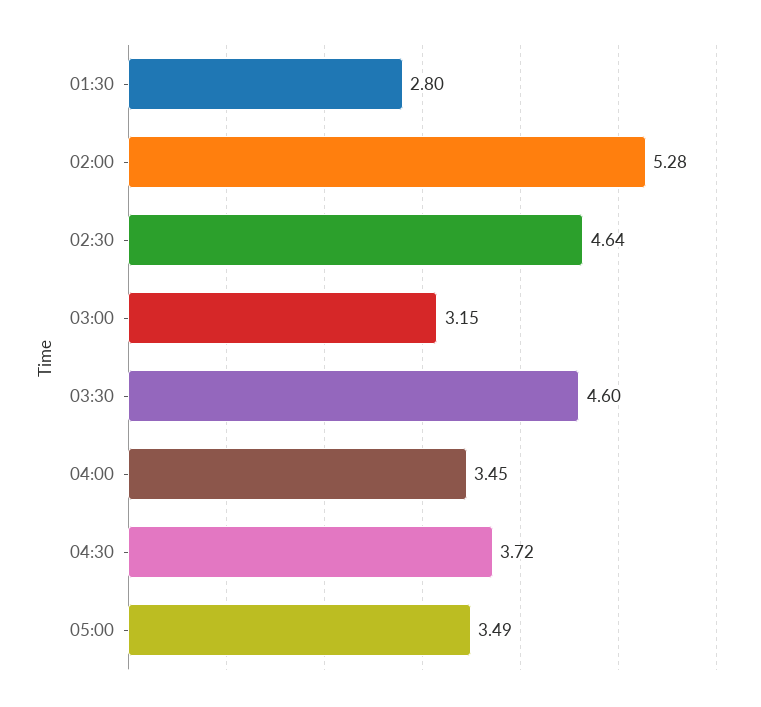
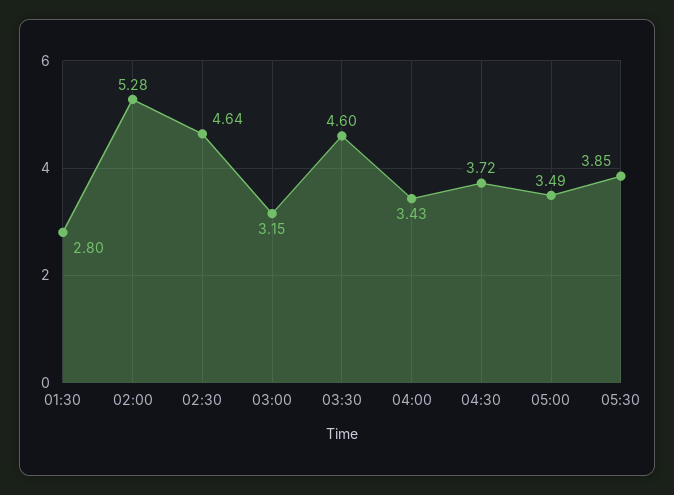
04:00: 3.45 -> 3.43
05:30: none -> 3.85

